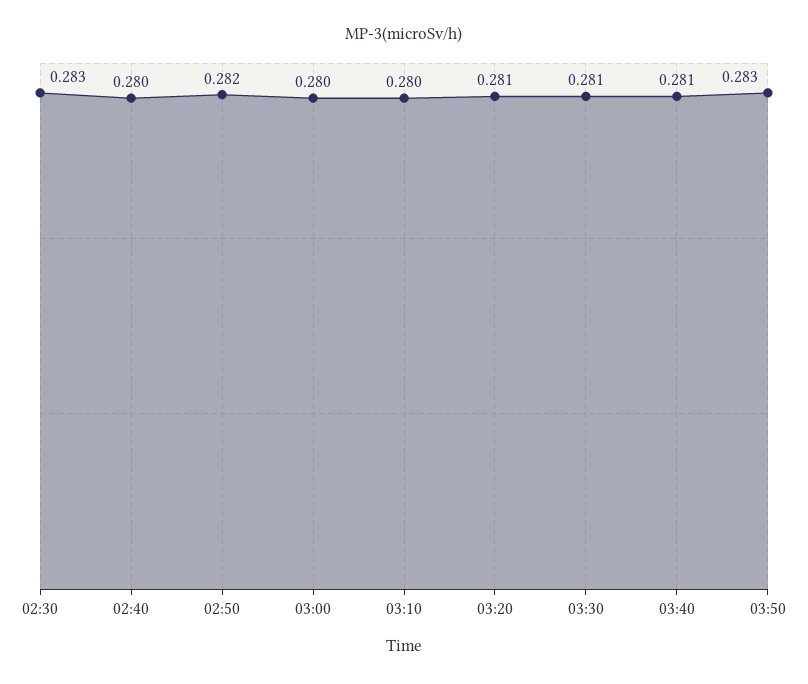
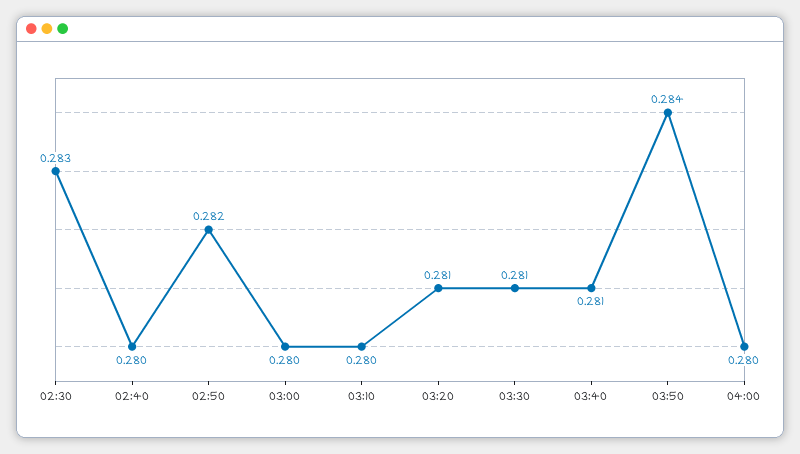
03:50: 0.283 -> 0.284
04:00: none -> 0.28

